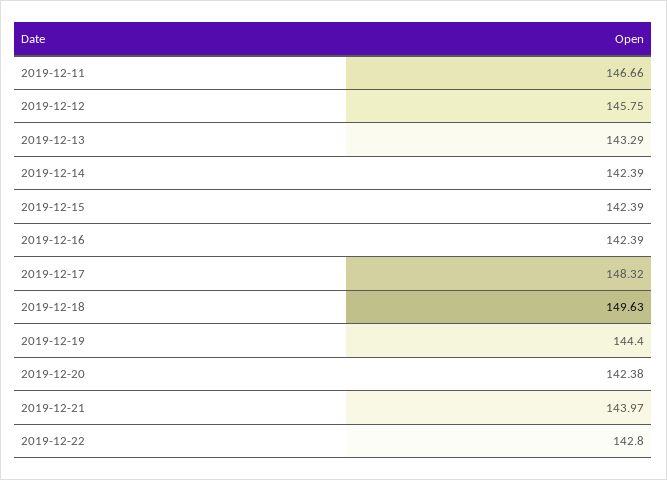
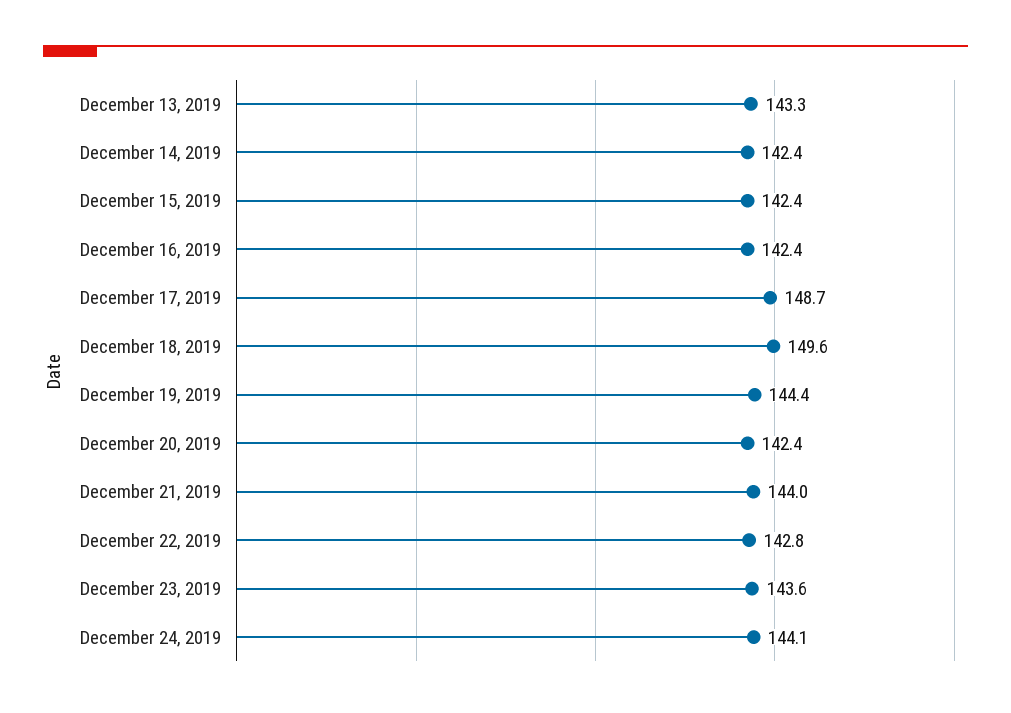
2019-12-11: 146.66 -> none
2019-12-12: 145.75 -> none
2019-12-17: 148.32 -> 148.7
December 23, 2019: none -> 143.6
December 24, 2019: none -> 144.1

